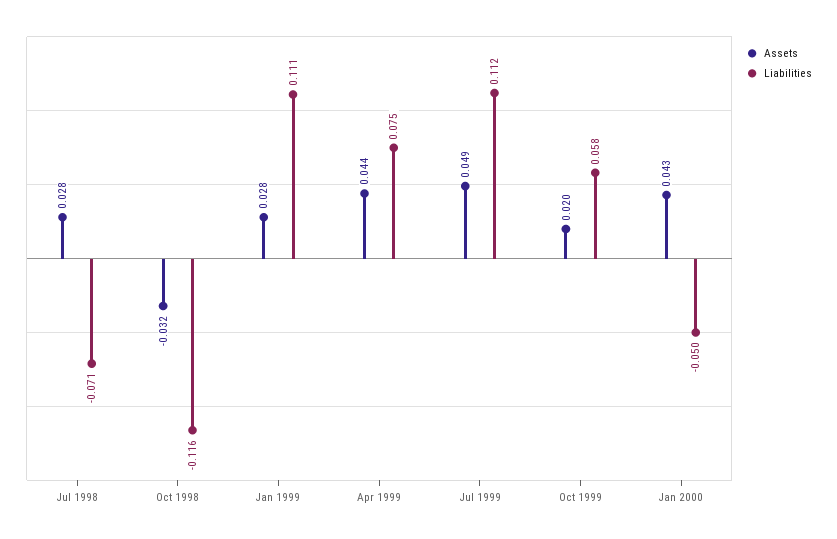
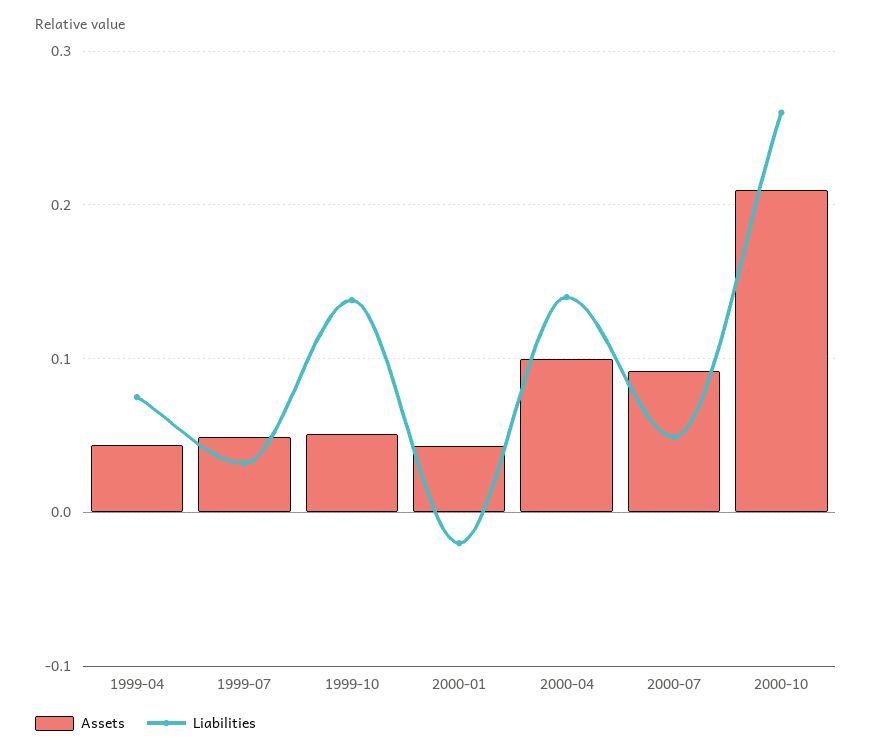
Assets, Jul 1998: 0.028 -> none
Liabilities, Jul 1998: -0.071 -> none
Assets, Oct 1998: -0.032 -> none
Liabilities, Oct 1998: -0.116 -> none
Assets, Jan 1999: 0.028 -> none
Liabilities, Jan 1999: 0.111 -> none
Liabilities, Jul 1999: 0.112 -> 0.03
Assets, Oct 1999: 0.02 -> 0.05
Liabilities, Oct 1999: 0.058 -> 0.14
Liabilities, Jan 2000: -0.05 -> -0.02
Assets, 2000-04: none -> 0.1
Liabilities, 2000-04: none -> 0.14
Assets, 2000-07: none -> 0.09
Liabilities, 2000-07: none -> 0.05
Assets, 2000-10: none -> 0.21
Liabilities, 2000-10: none -> 0.26

